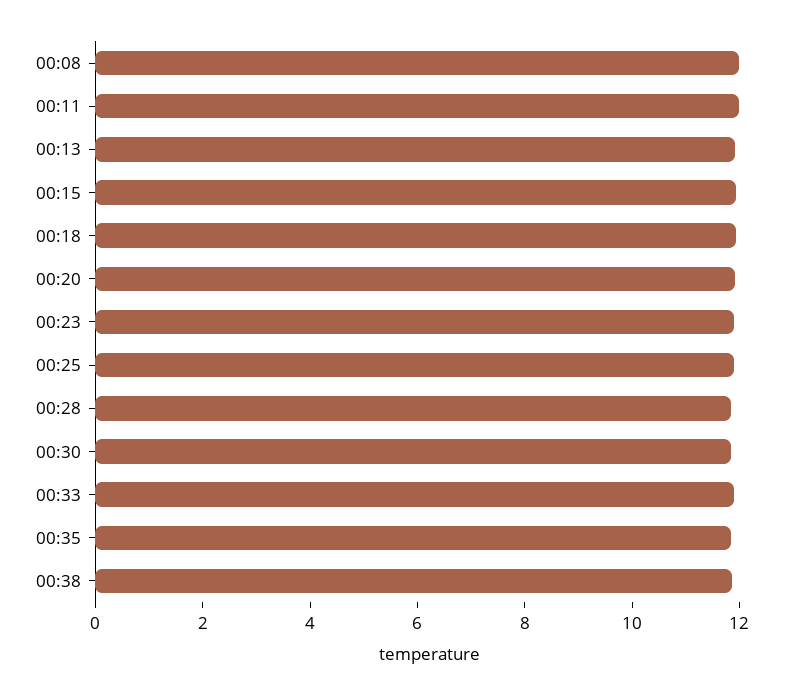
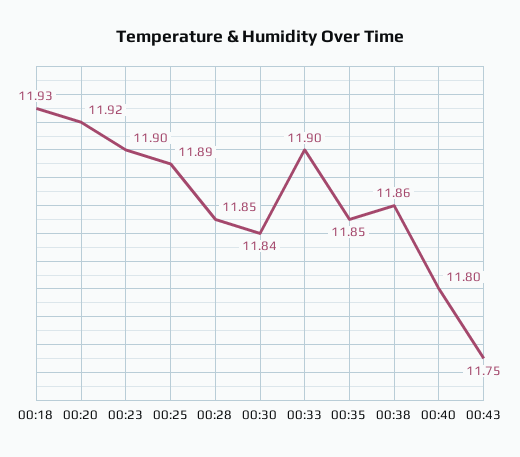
00:08: 12 -> none
00:11: 12 -> none
00:13: 12 -> none
00:15: 12 -> none
00:40: none -> 11.8
00:43: none -> 11.75

